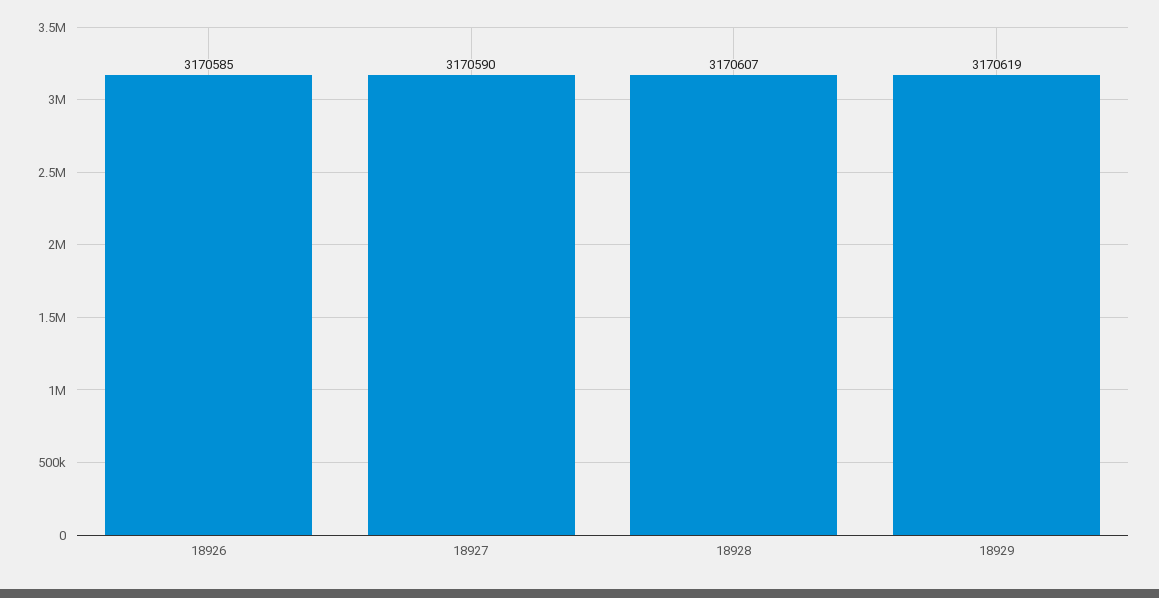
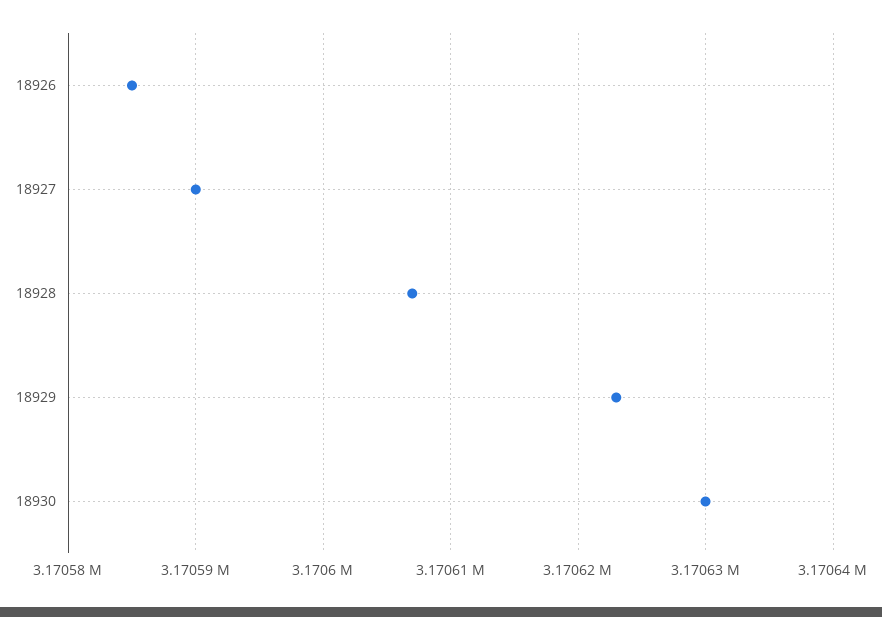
18929: 3170619 -> 3170623
18930: none -> 3170630

